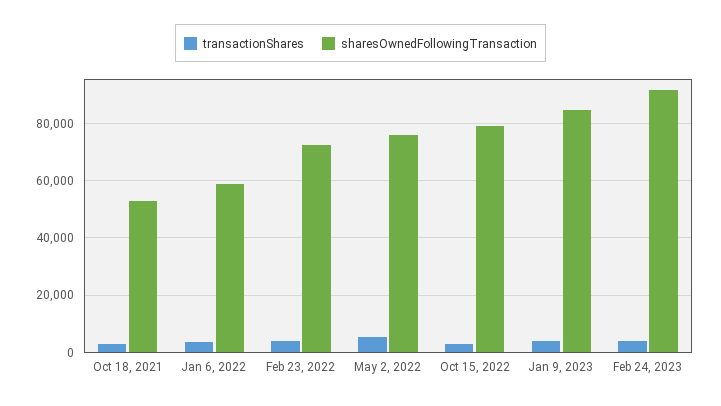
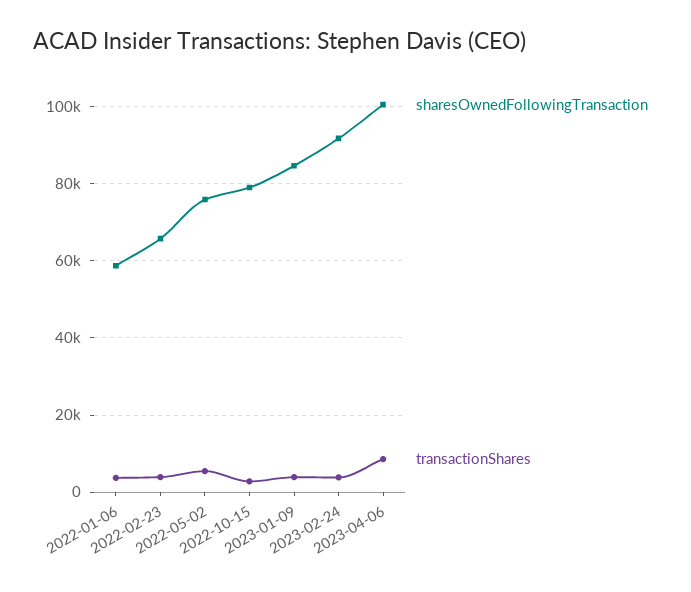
transactionShares, Oct 18, 2021: 2500 -> none
sharesOwnedFollowingTransaction, Oct 18, 2021: 52500 -> none
sharesOwnedFollowingTransaction, Feb 23, 2022: 72500 -> 66000
sharesOwnedFollowingTransaction, 2023-04-06: none -> 100000
transactionShares, 2023-04-06: none -> 8000

